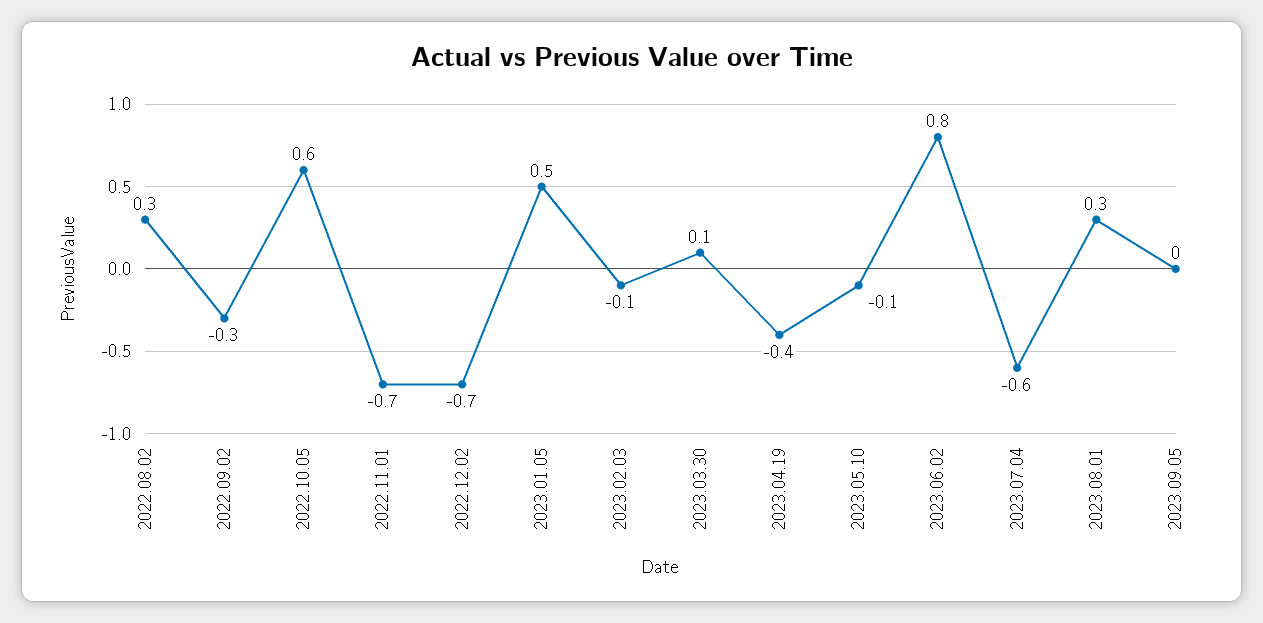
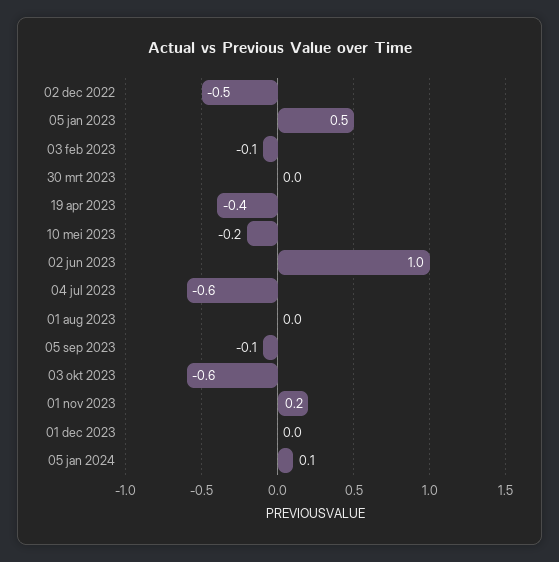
2022.08.02: 0.3 -> none
2022.09.02: -0.3 -> none
2022.10.05: 0.6 -> none
2022.11.01: -0.7 -> none
2022.12.02: -0.7 -> -0.5
2023.03.30: 0.1 -> 0
2023.05.10: -0.1 -> -0.2
2023.06.02: 0.8 -> 1
2023.08.01: 0.3 -> 0
2023.09.05: 0 -> -0.1
03 okt 2023: none -> -0.6
01 nov 2023: none -> 0.2
01 dec 2023: none -> 0
05 jan 2024: none -> 0.1

